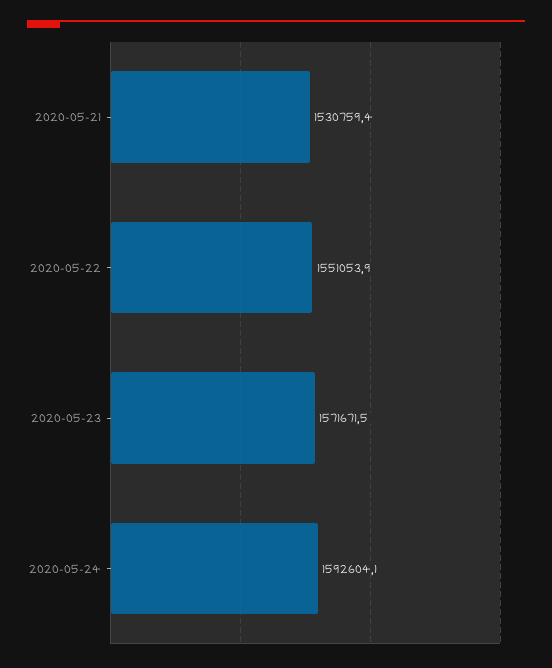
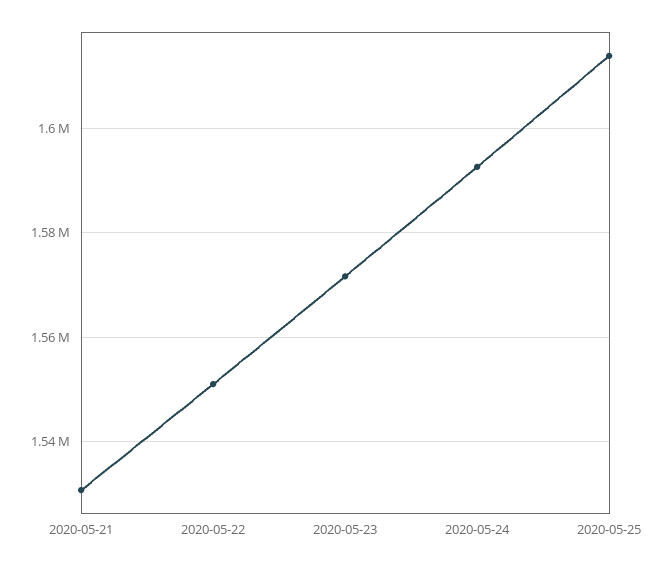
2020-05-25: none -> 1614000

